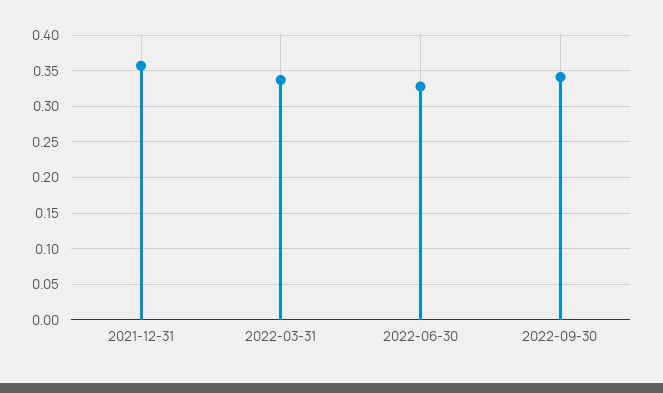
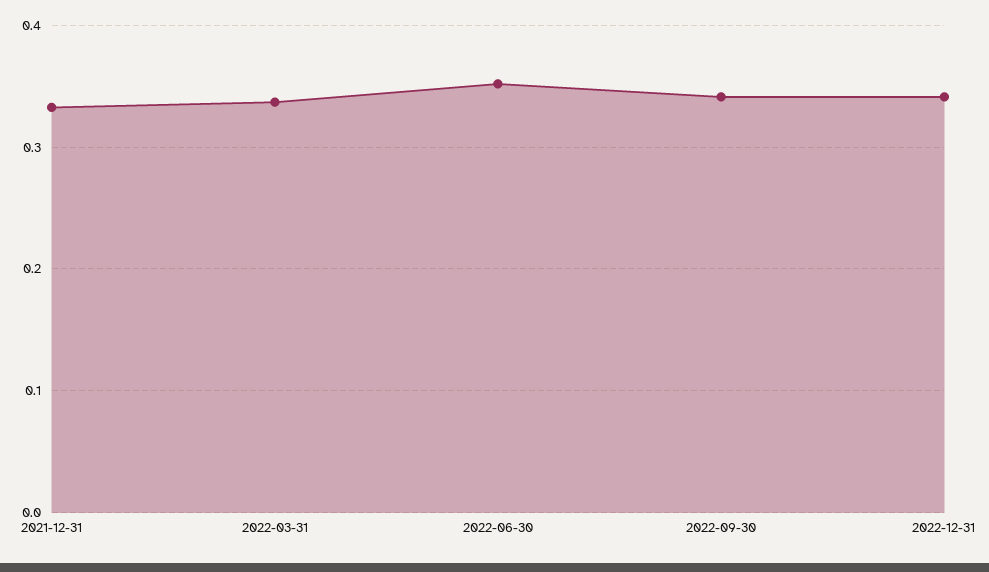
2021-12-31: 0.36 -> 0.33
2022-06-30: 0.33 -> 0.35
2022-12-31: none -> 0.34

